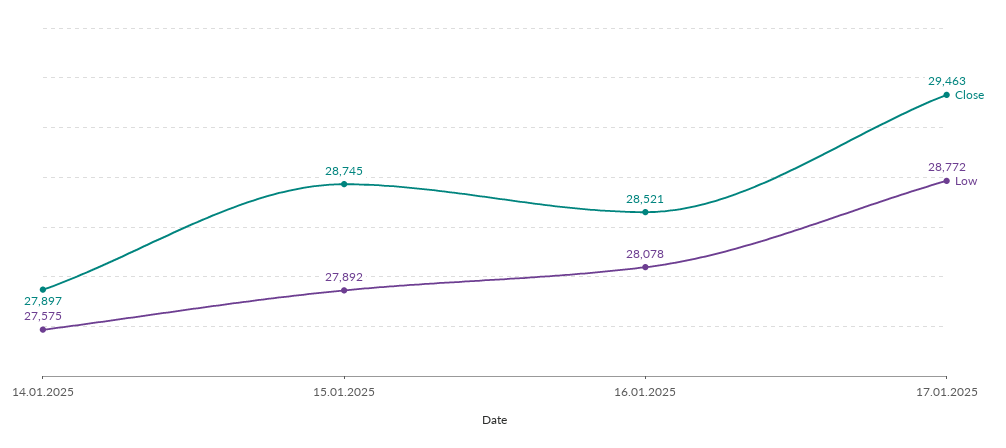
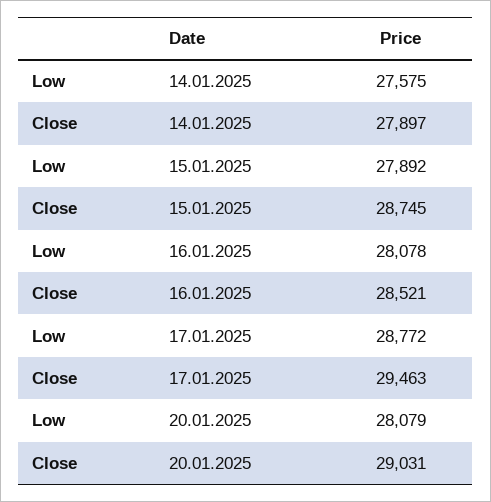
Low, 20.01.2025: none -> 28079
Close, 20.01.2025: none -> 29031

